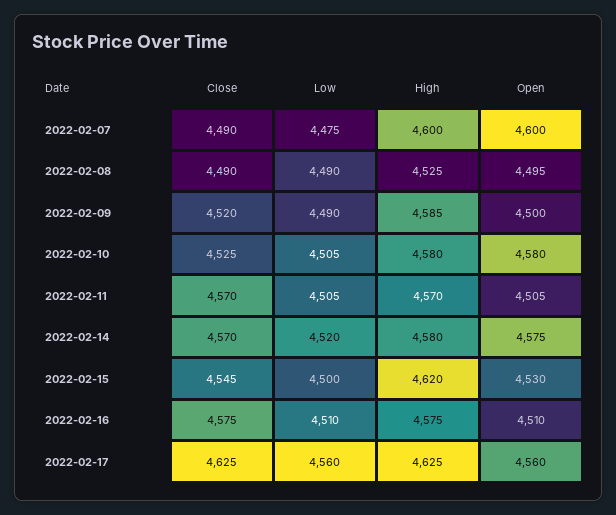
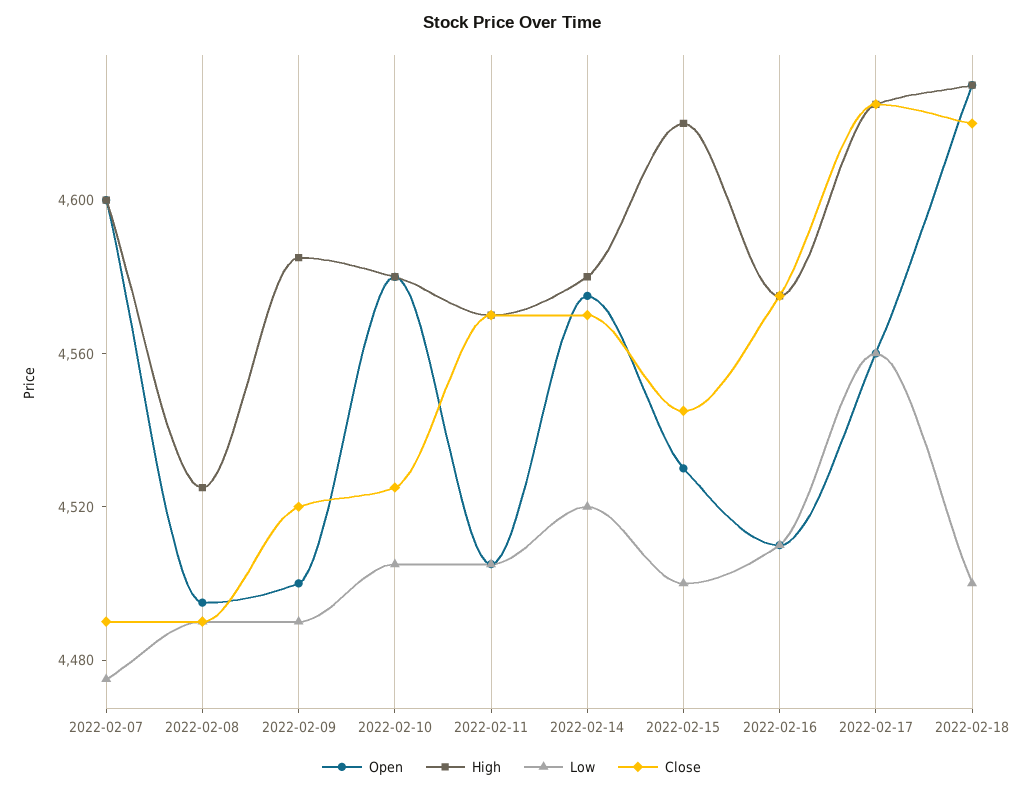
Open, 2022-02-18: none -> 4630
High, 2022-02-18: none -> 4630
Low, 2022-02-18: none -> 4500
Close, 2022-02-18: none -> 4620

